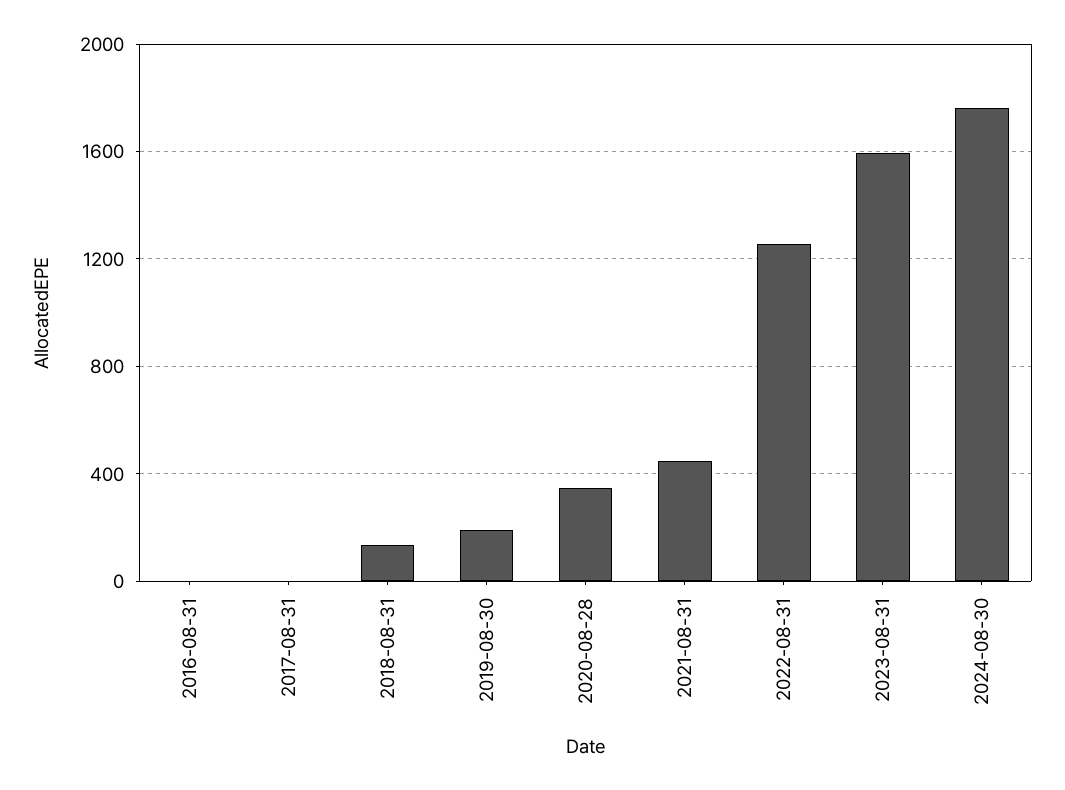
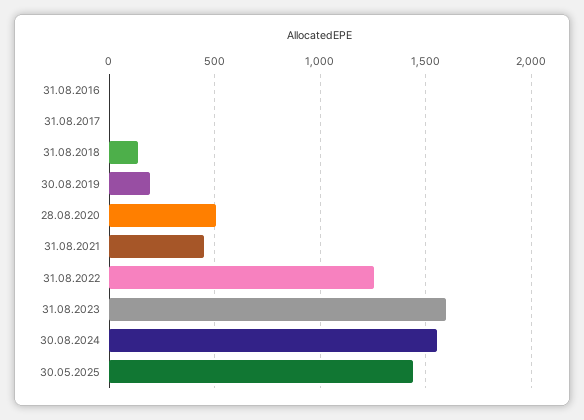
2020-08-28: 350 -> 500
2024-08-30: 1750 -> 1550
30.05.2025: none -> 1450

